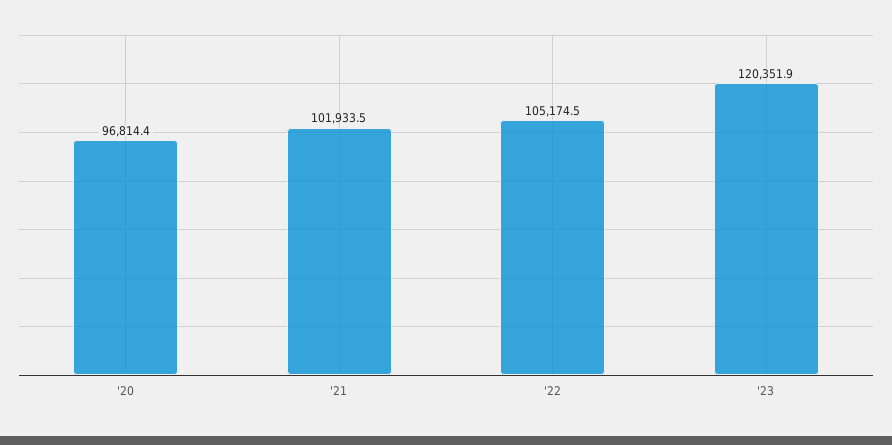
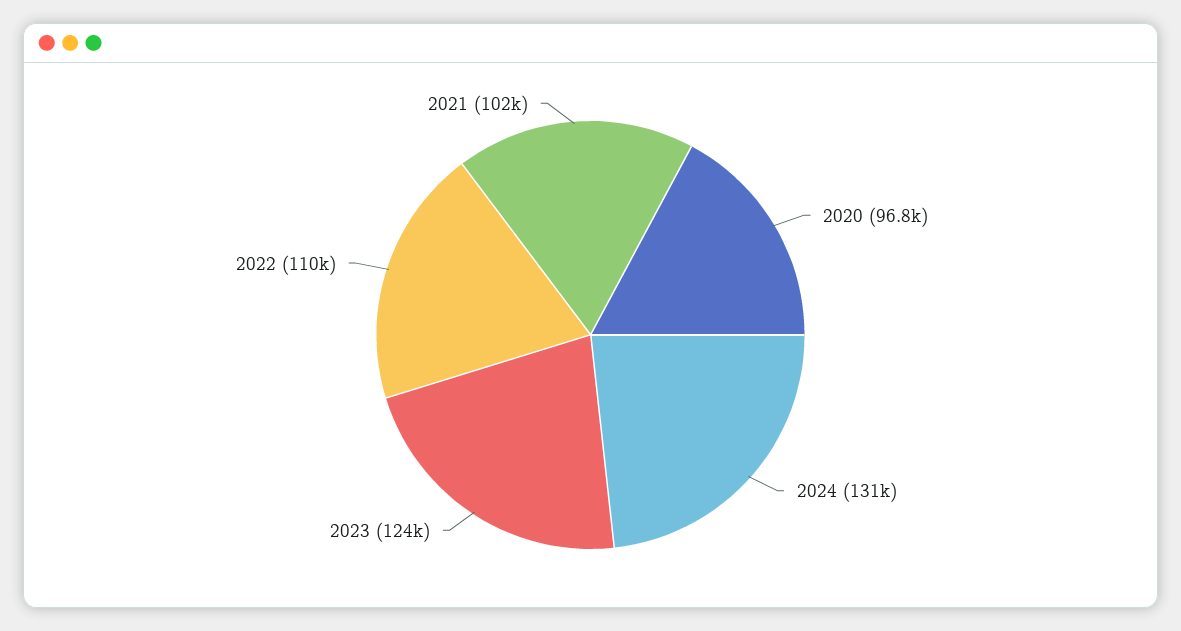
'22: 105174.5 -> 110000
'23: 120351.9 -> 124000
2024: none -> 131000

